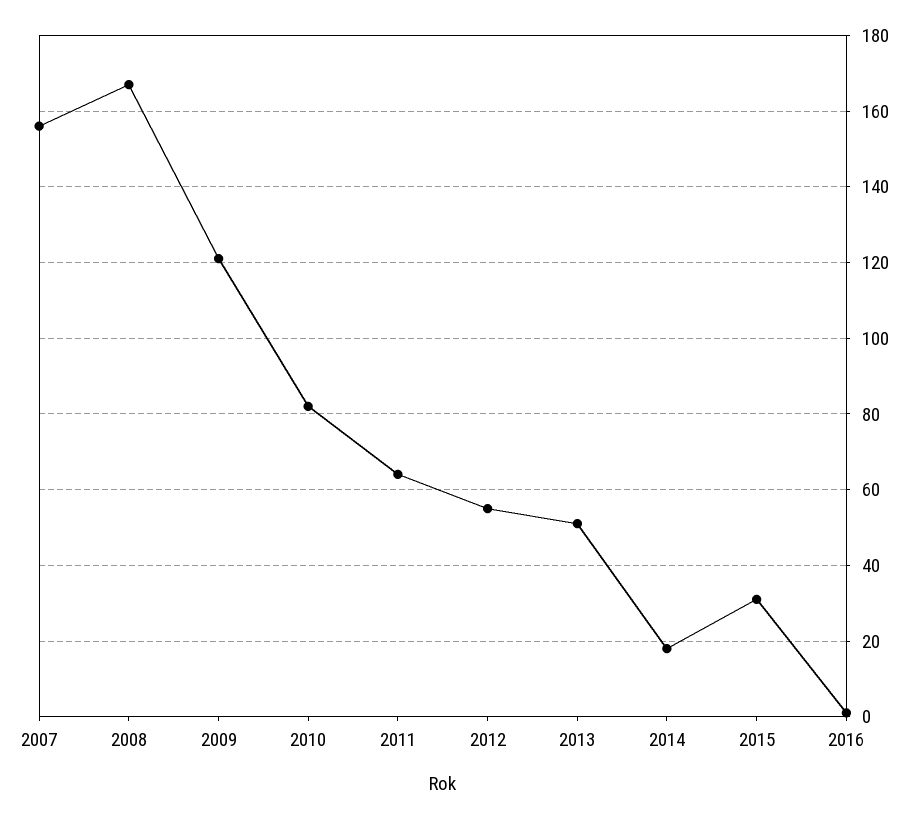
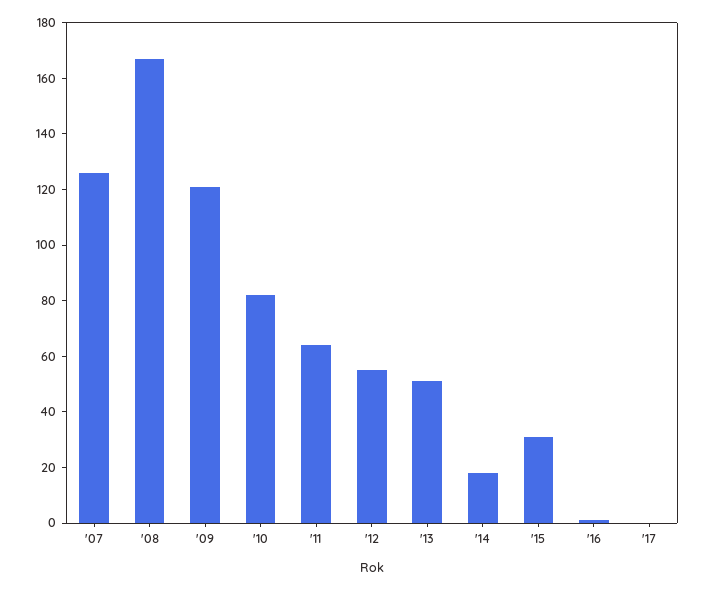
2007: 155 -> 125
'17: none -> 0

